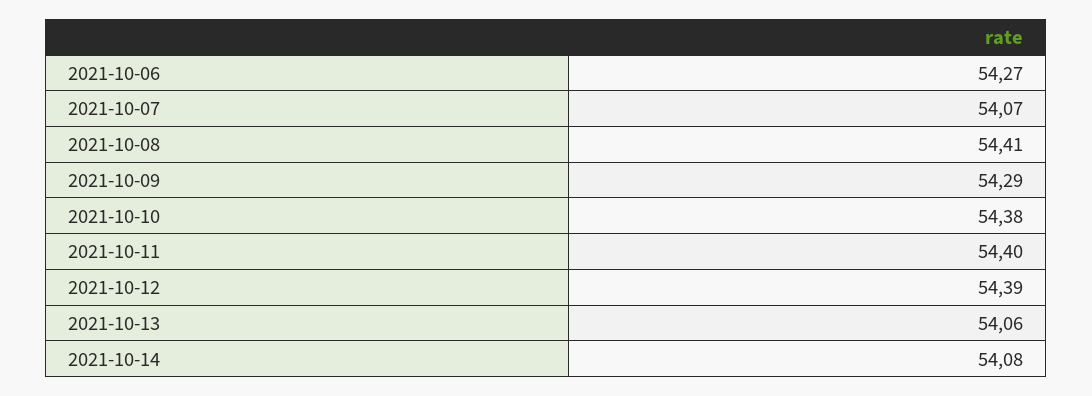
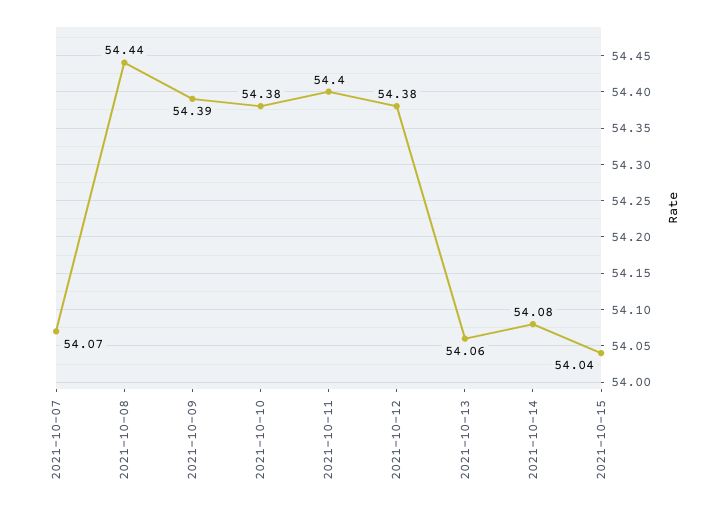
2021-10-06: 54.27 -> none
2021-10-08: 54.41 -> 54.44
2021-10-09: 54.29 -> 54.39
2021-10-12: 54.39 -> 54.38
2021-10-15: none -> 54.04

